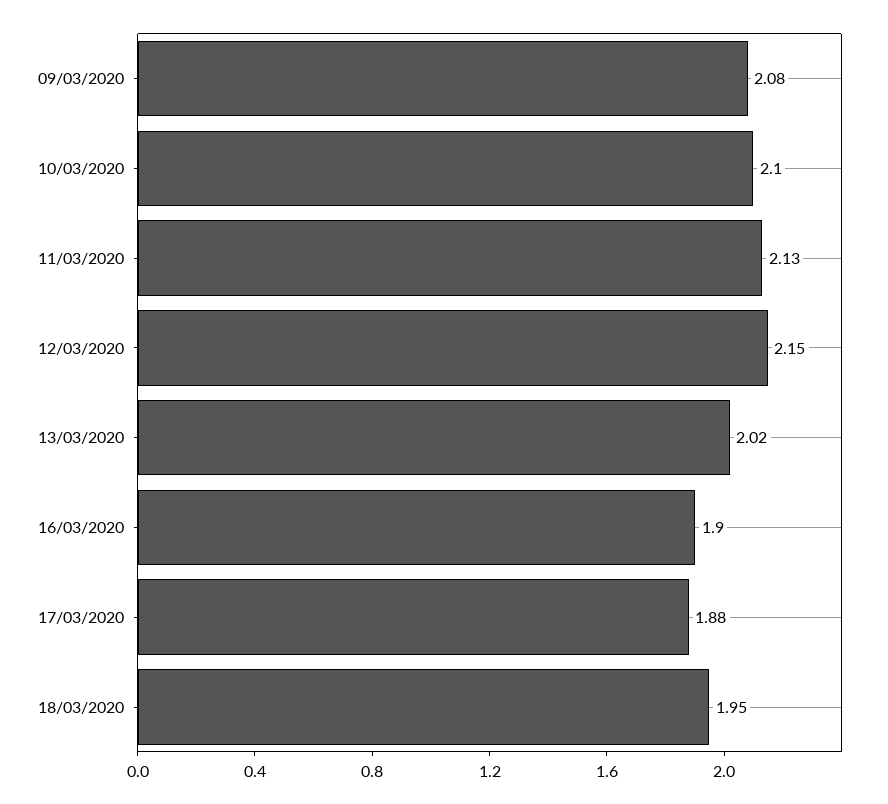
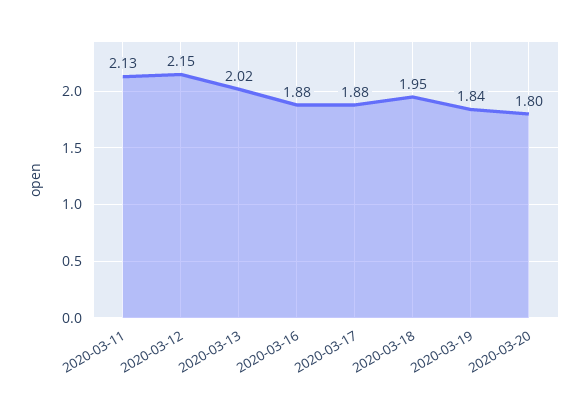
09/03/2020: 2.08 -> none
10/03/2020: 2.1 -> none
16/03/2020: 1.9 -> 1.88
2020-03-19: none -> 1.84
2020-03-20: none -> 1.8

